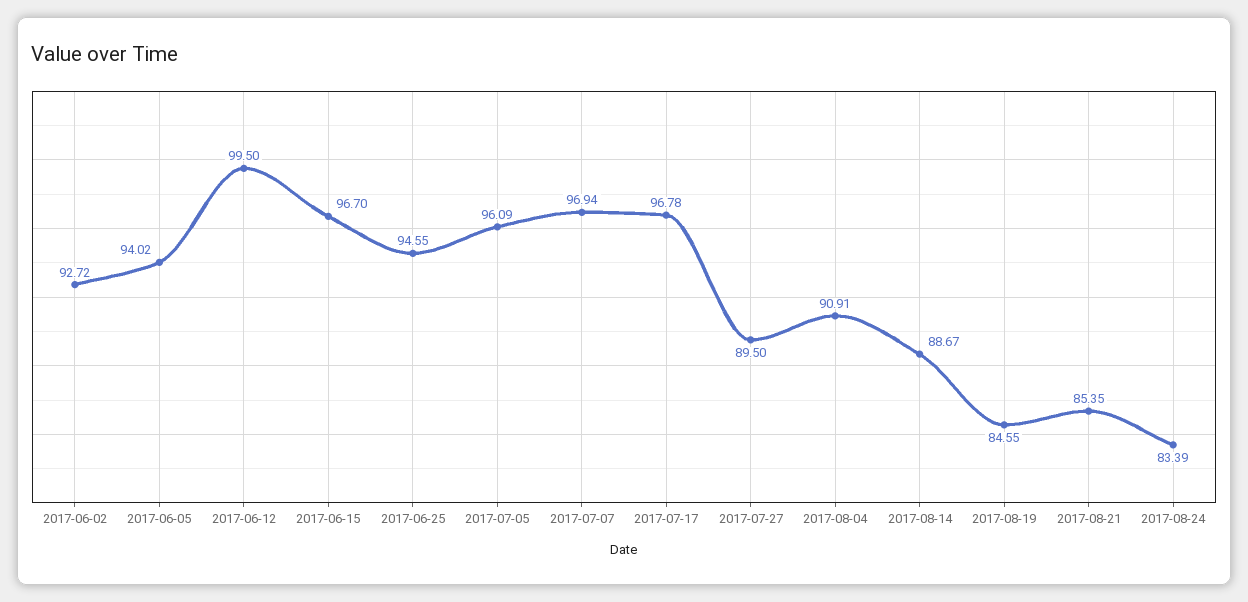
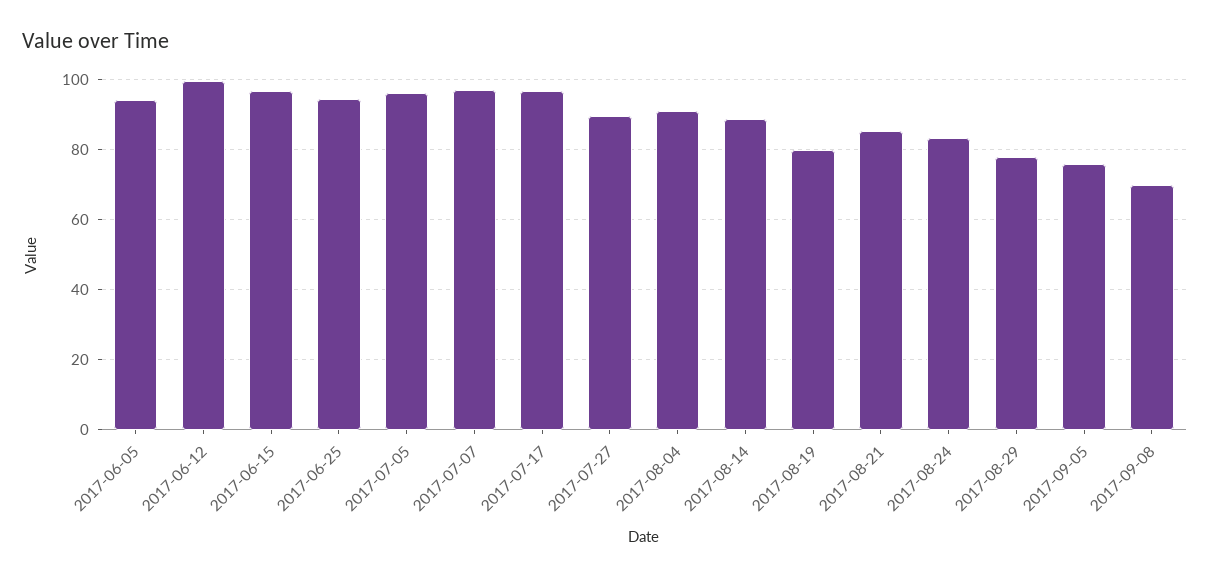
2017-06-02: 92.72 -> none
2017-08-19: 84.55 -> 80
2017-08-29: none -> 78
2017-09-05: none -> 76
2017-09-08: none -> 70

